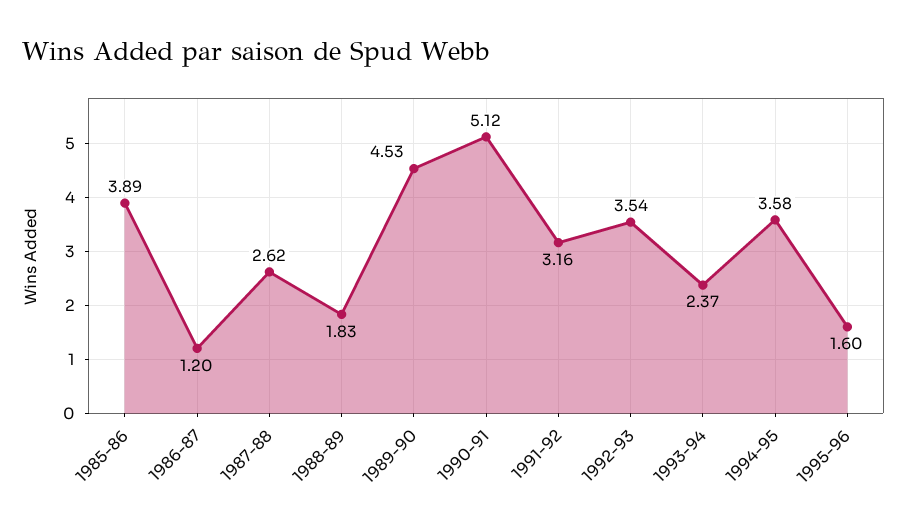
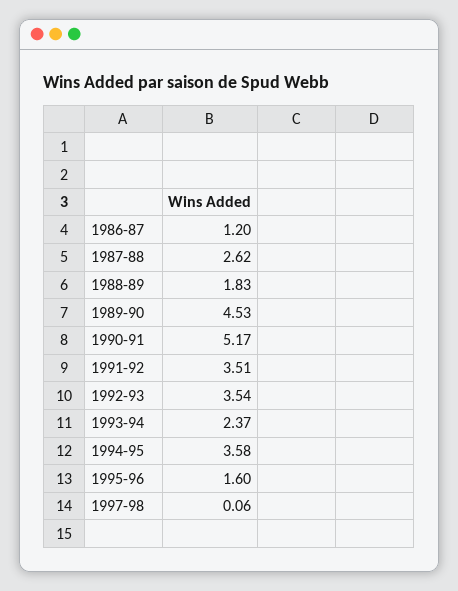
1985-86: 3.89 -> none
1990-91: 5.12 -> 5.17
1991-92: 3.16 -> 3.51
1997-98: none -> 0.06

